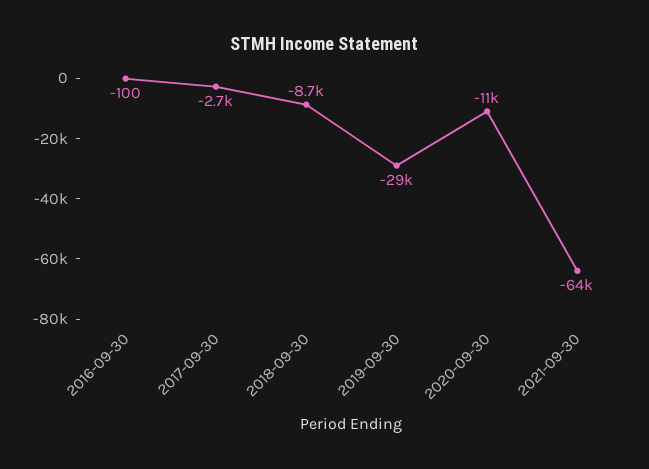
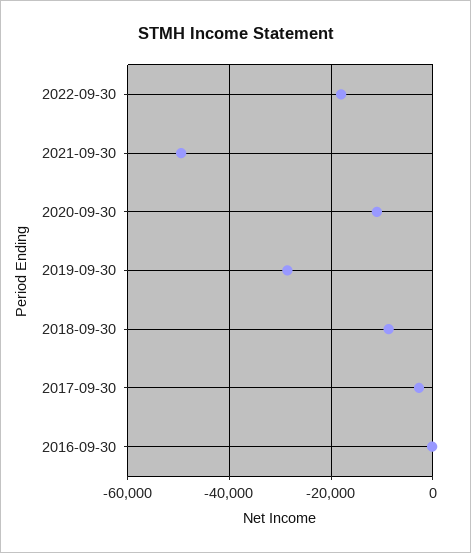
2021-09-30: -64000 -> -50000
2022-09-30: none -> -18000

